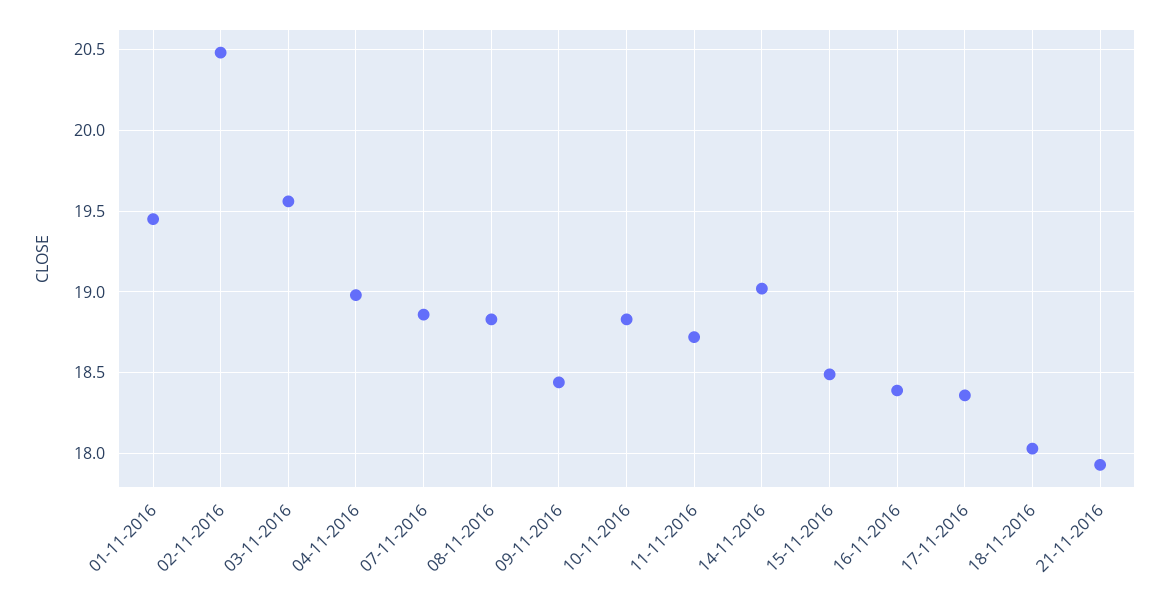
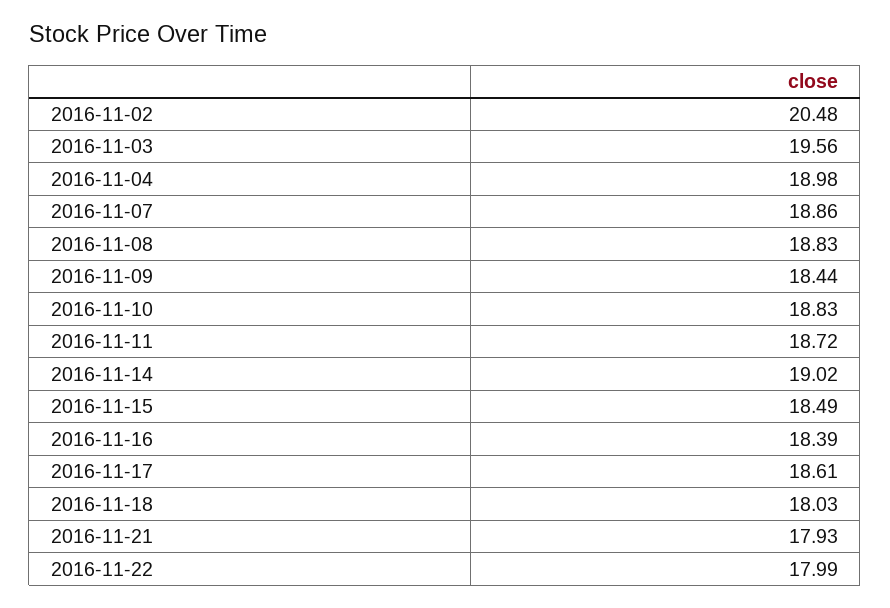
01-11-2016: 19.45 -> none
17-11-2016: 18.35 -> 18.61
2016-11-22: none -> 17.99

